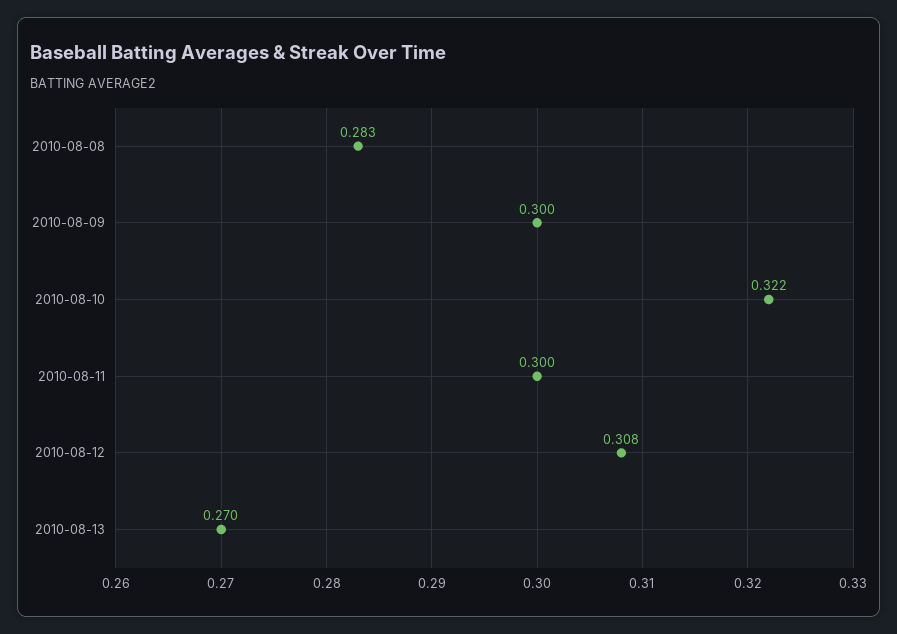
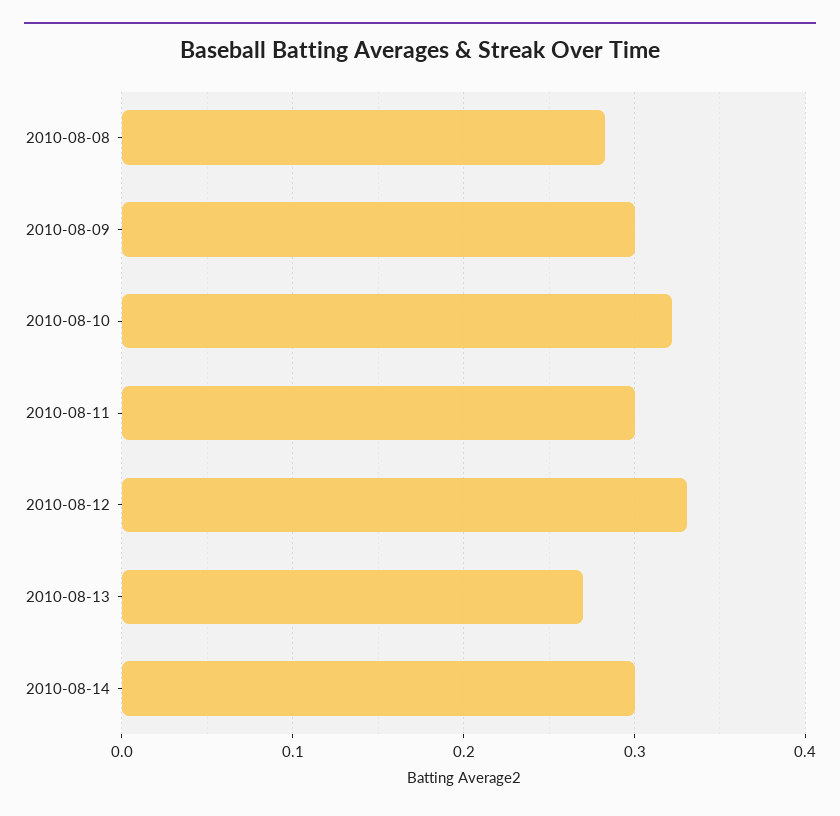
2010-08-12: 0.308 -> 0.33
2010-08-14: none -> 0.3

